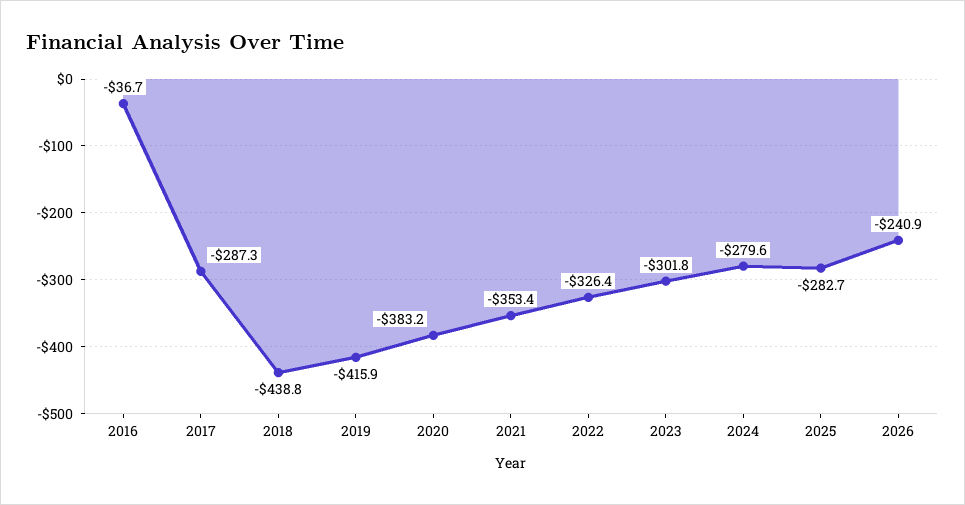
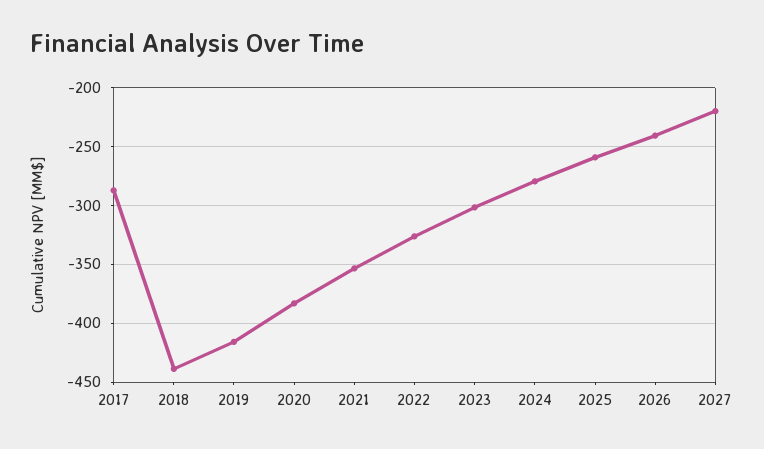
2016: -36.7 -> none
2025: -282.7 -> -260
2027: none -> -220

